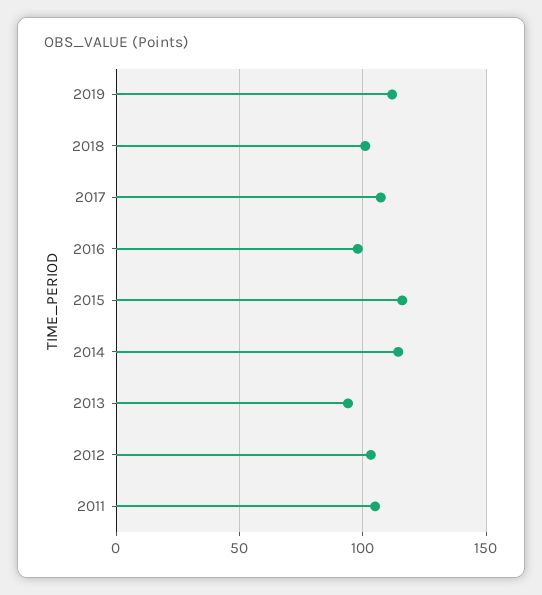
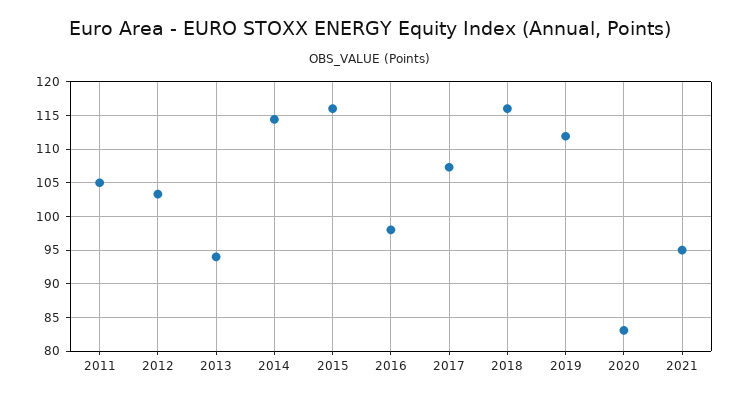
2018: 100 -> 116
2020: none -> 83
2021: none -> 95

